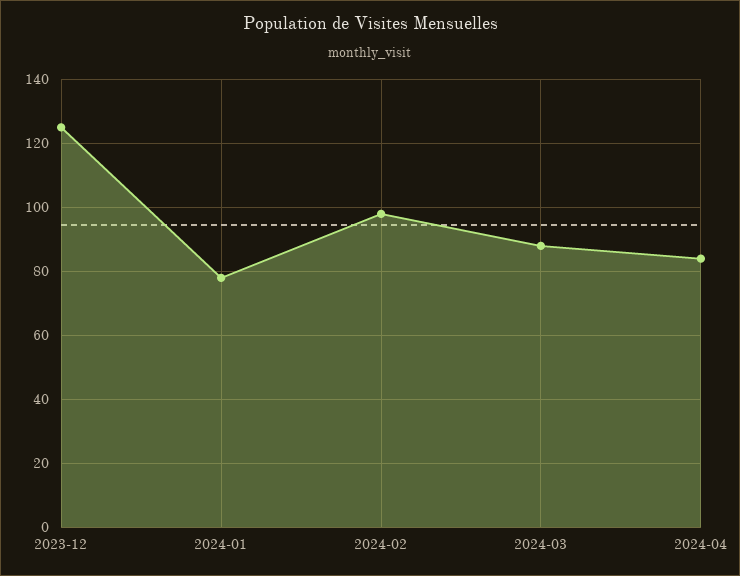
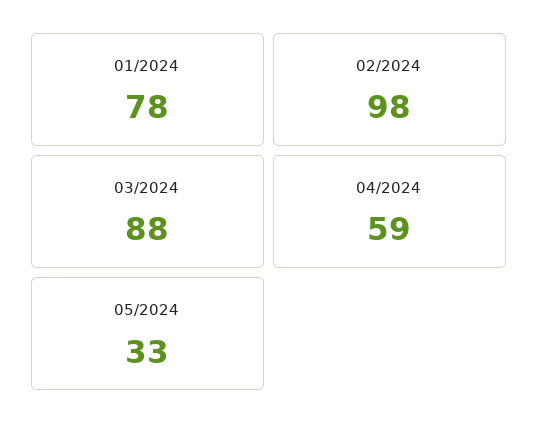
2023-12: 125 -> none
2024-04: 85 -> 59
05/2024: none -> 33

